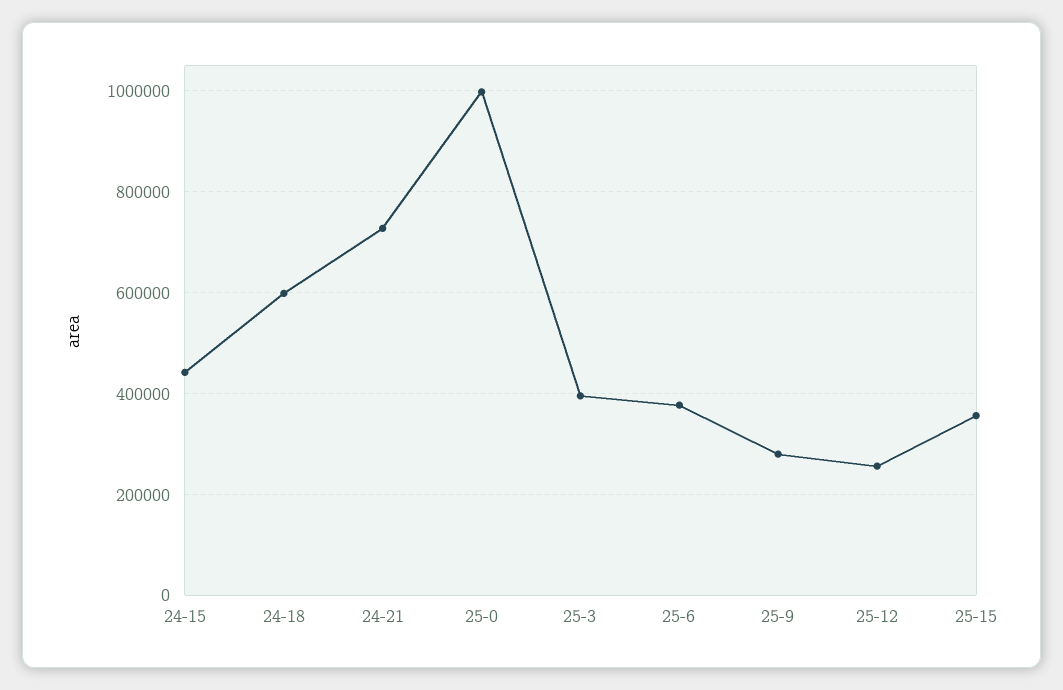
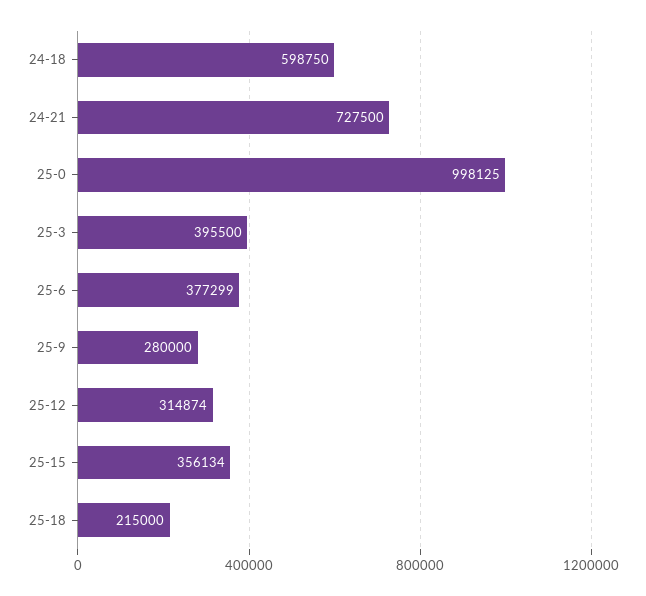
24-15: 440000 -> none
25-12: 260000 -> 314874
25-18: none -> 215000

